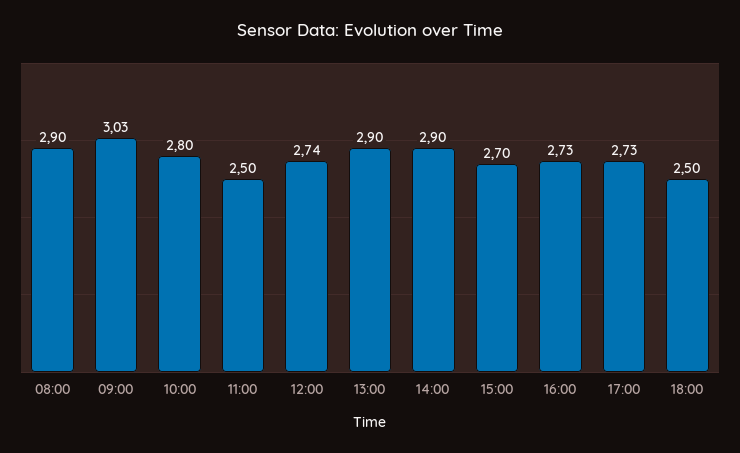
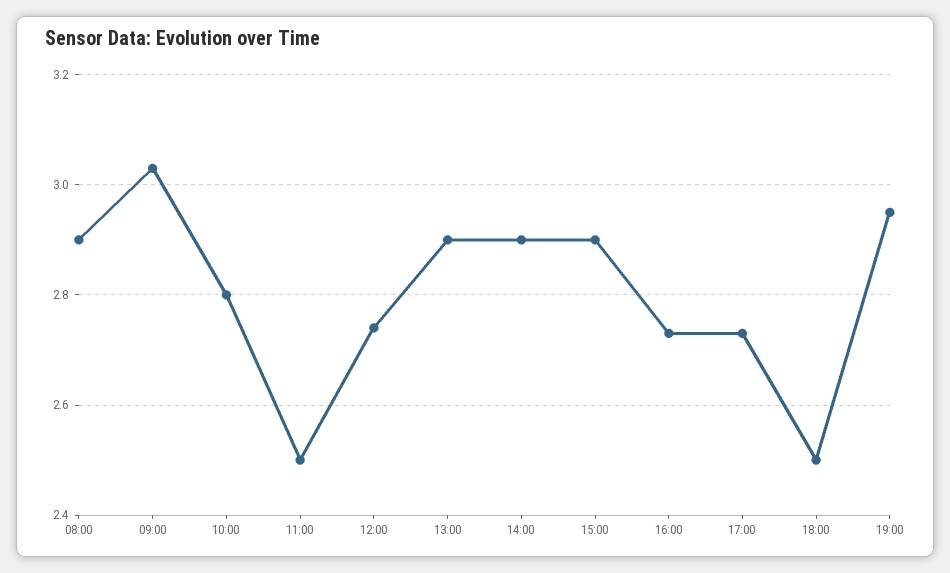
15:00: 2.7 -> 2.9
19:00: none -> 2.95

